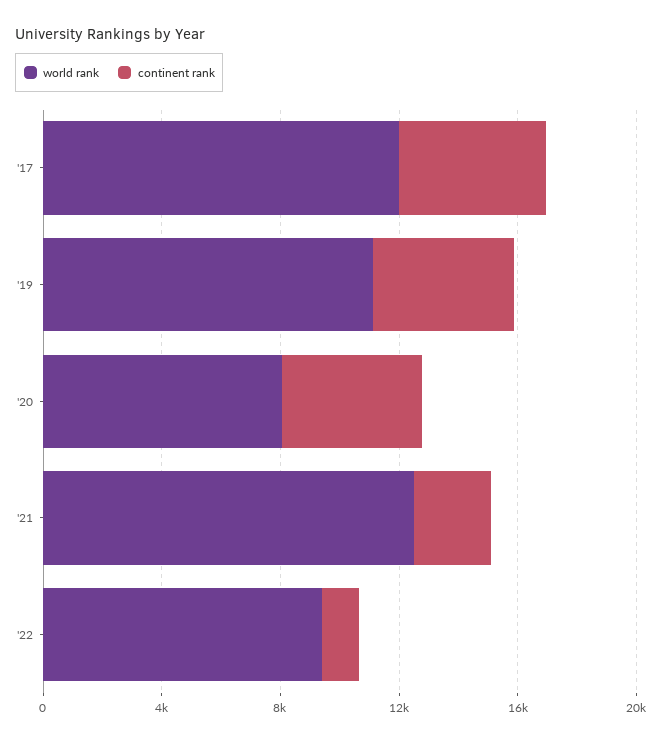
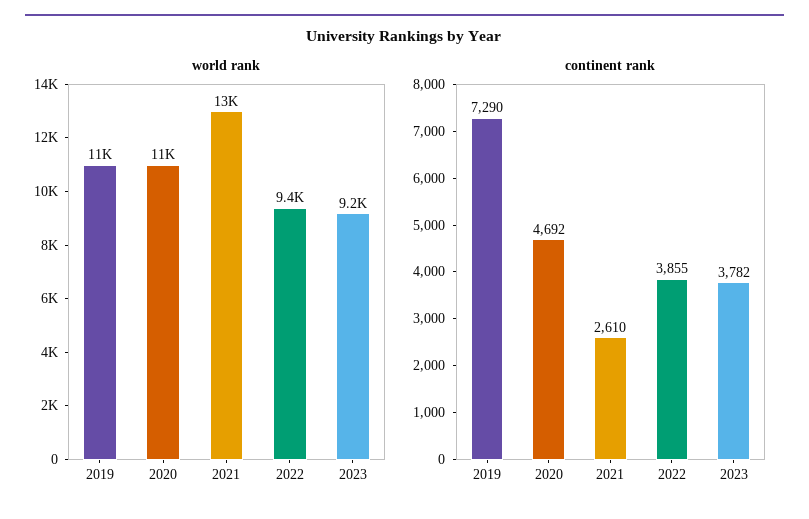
world rank, '17: 12000 -> none
continent rank, '17: 5000 -> none
continent rank, '19: 5000 -> 7290
world rank, '20: 8000 -> 11000
continent rank, '22: 1000 -> 3855
world rank, 2023: none -> 9200
continent rank, 2023: none -> 3782

